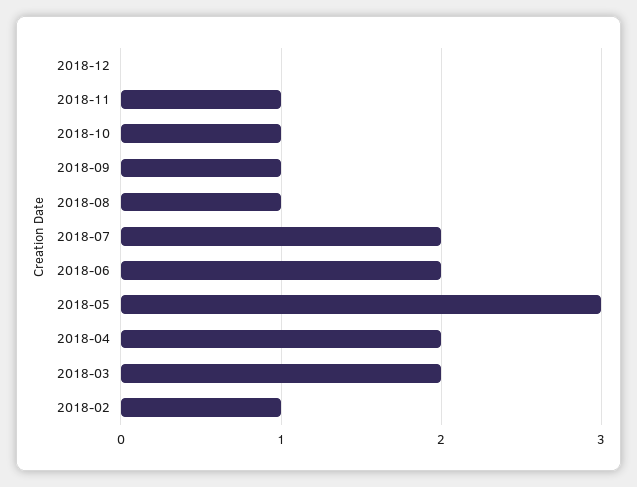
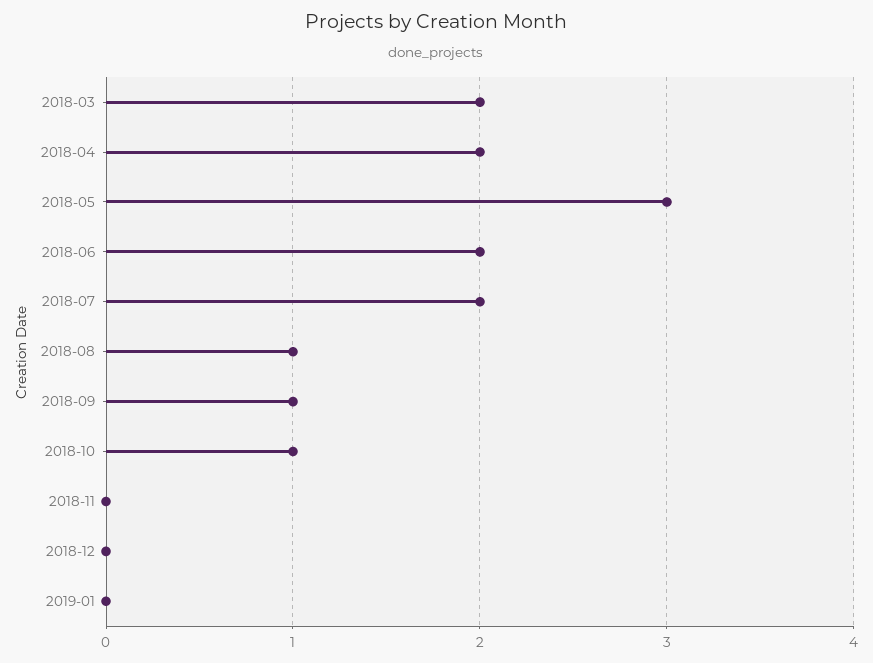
2018-11: 1 -> 0
2018-02: 1 -> none
2019-01: none -> 0

